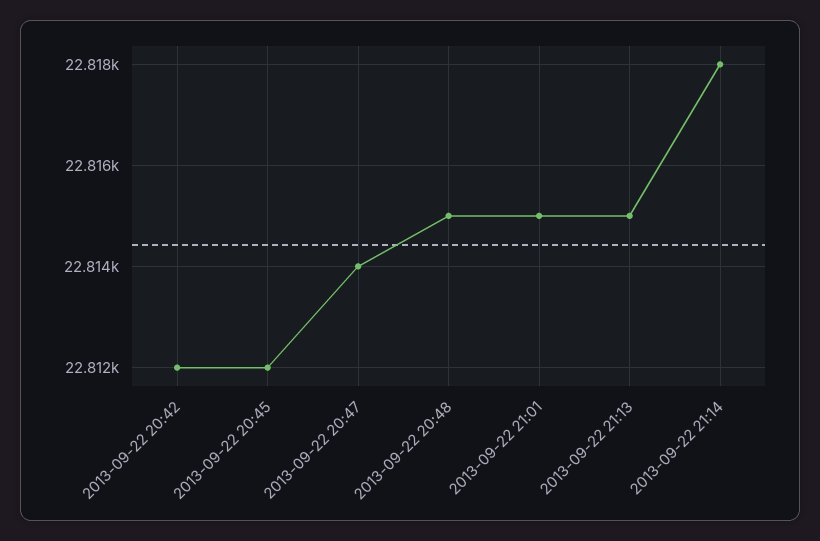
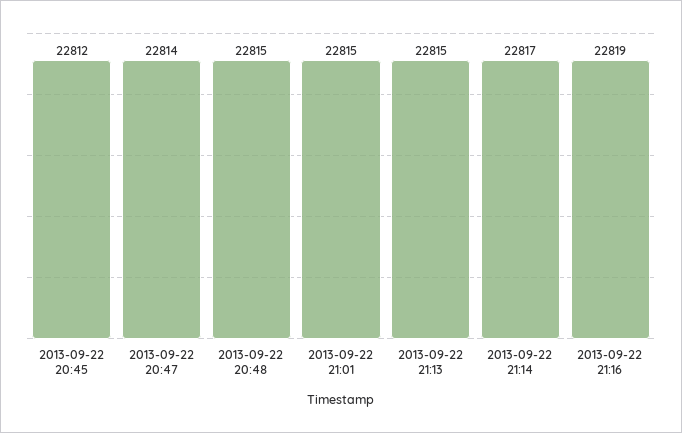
2013-09-22 20:42: 22812 -> none
2013-09-22 21:14: 22818 -> 22817
2013-09-22 21:16: none -> 22819

